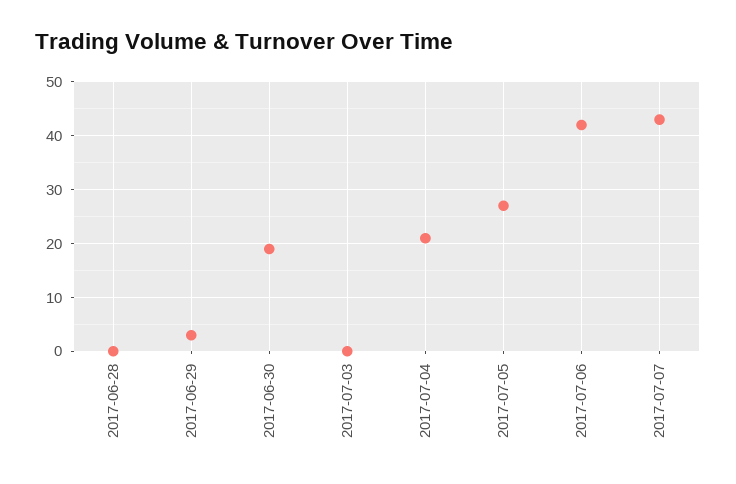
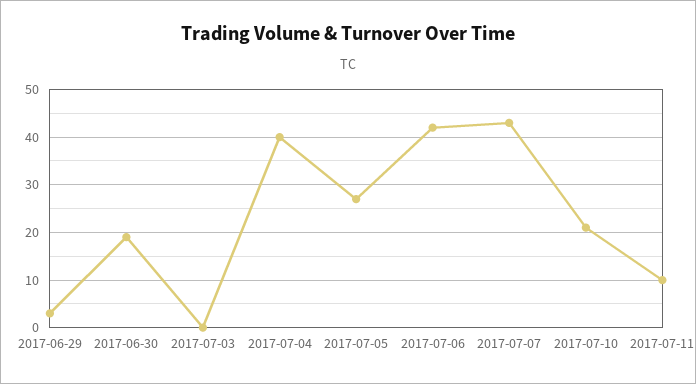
2017-06-28: 0 -> none
2017-07-04: 20 -> 40
2017-07-10: none -> 20
2017-07-11: none -> 10

